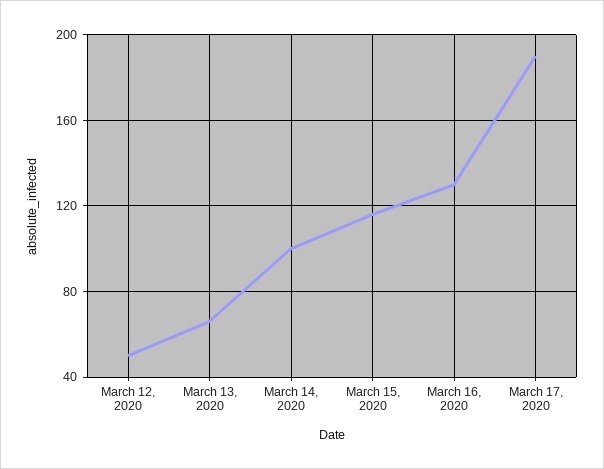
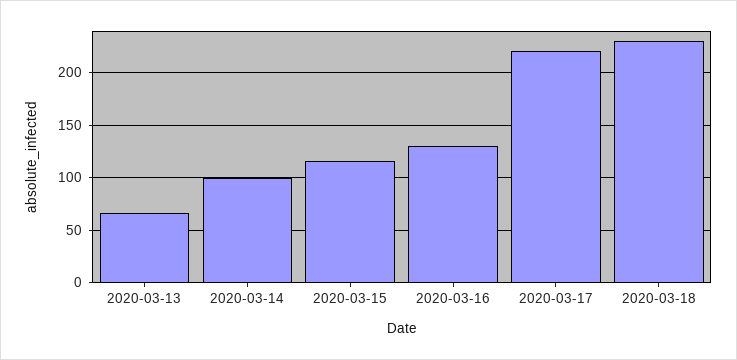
March 12, 2020: 50 -> none
March 17, 2020: 190 -> 220
2020-03-18: none -> 230

